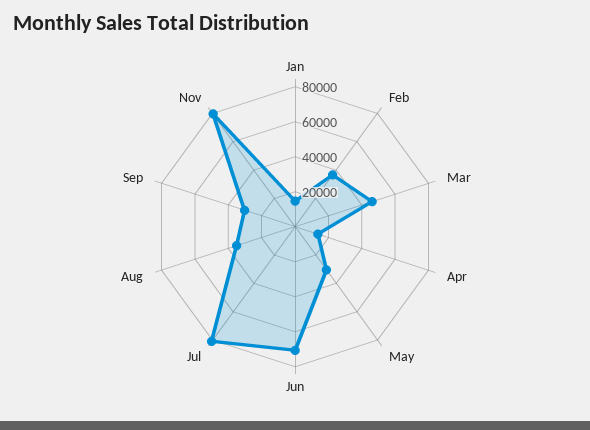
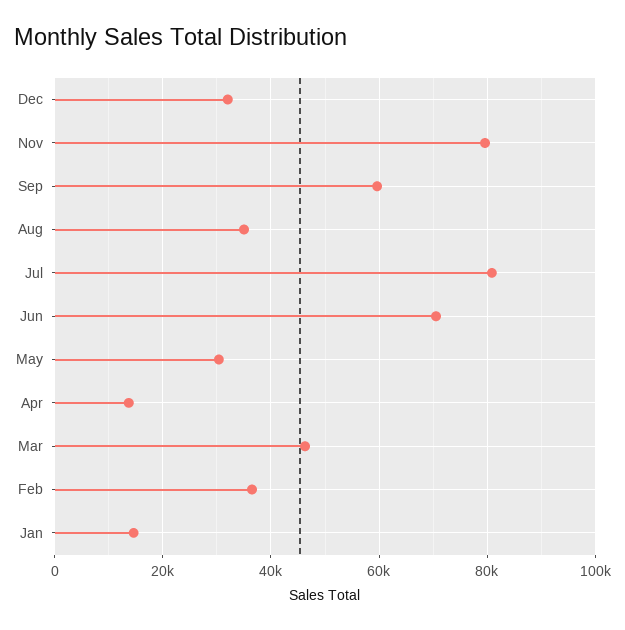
Sep: 30000 -> 60000
Dec: none -> 32000

